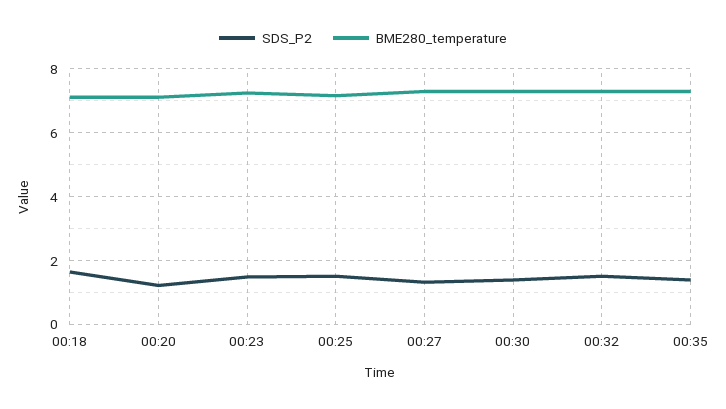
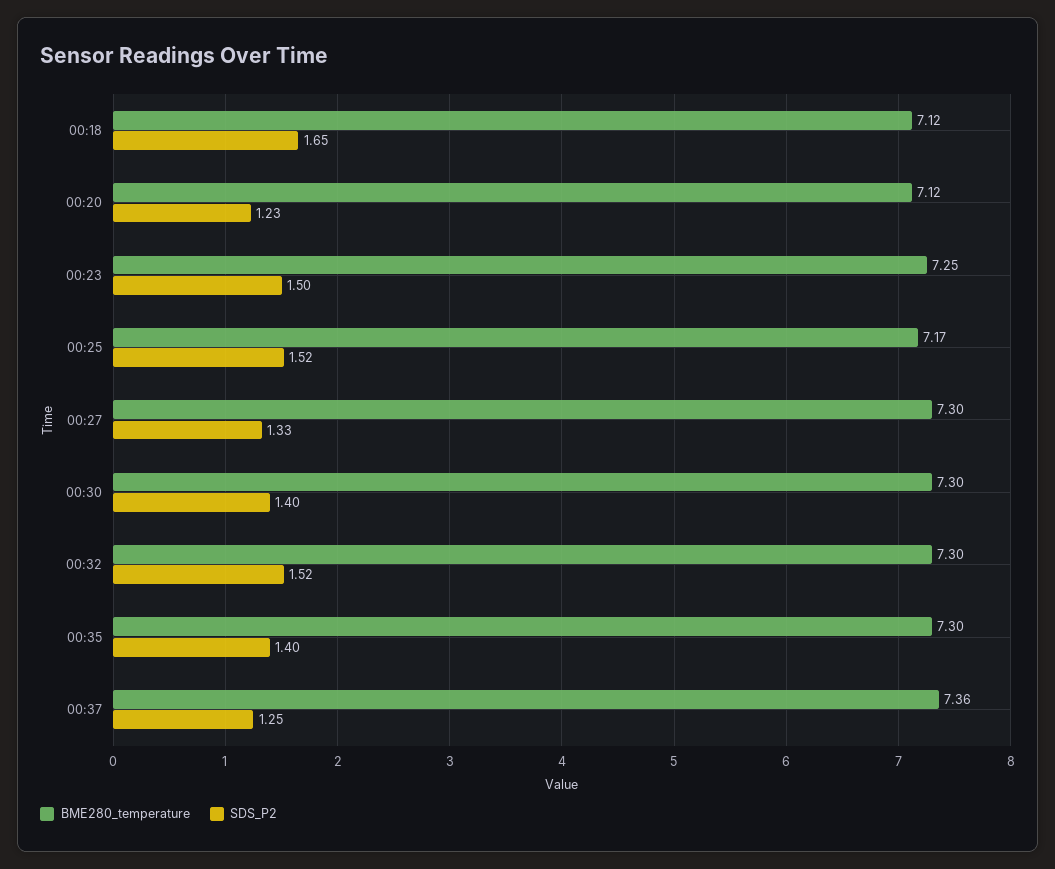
BME280_temperature, 00:37: none -> 7.36
SDS_P2, 00:37: none -> 1.25

